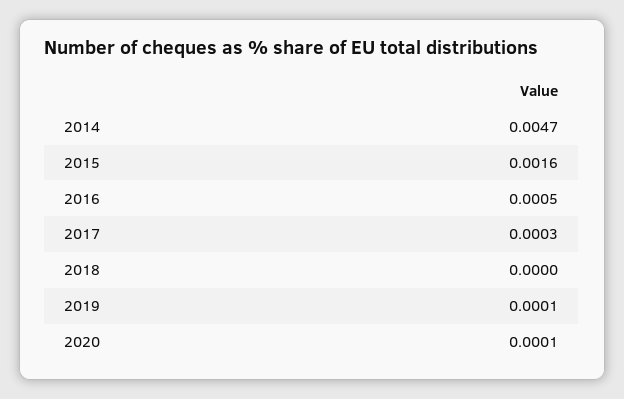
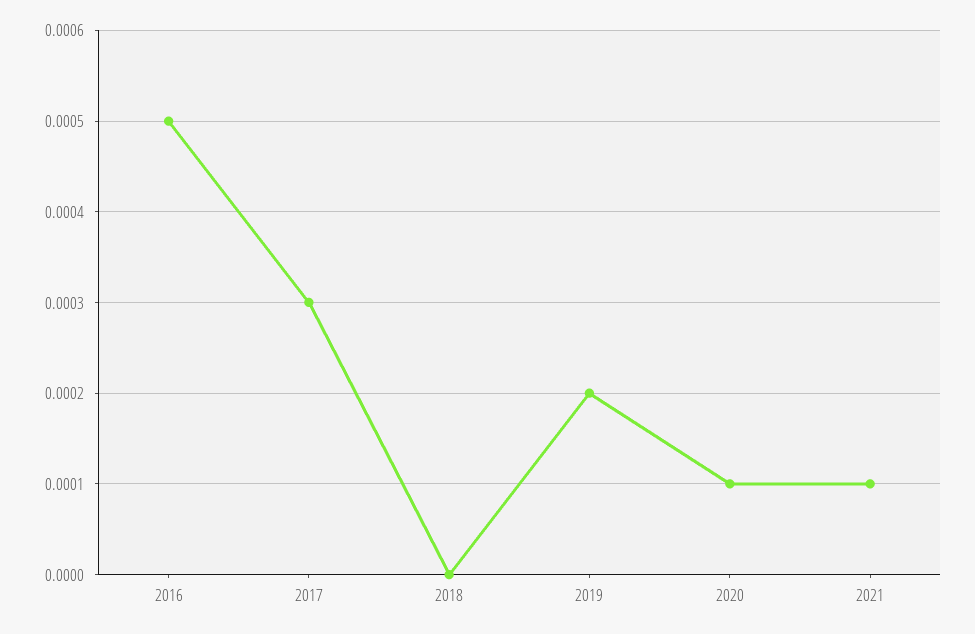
2014: 0.0047 -> none
2015: 0.0016 -> none
2019: 0.0001 -> 0.0002
2021: none -> 0.0001

